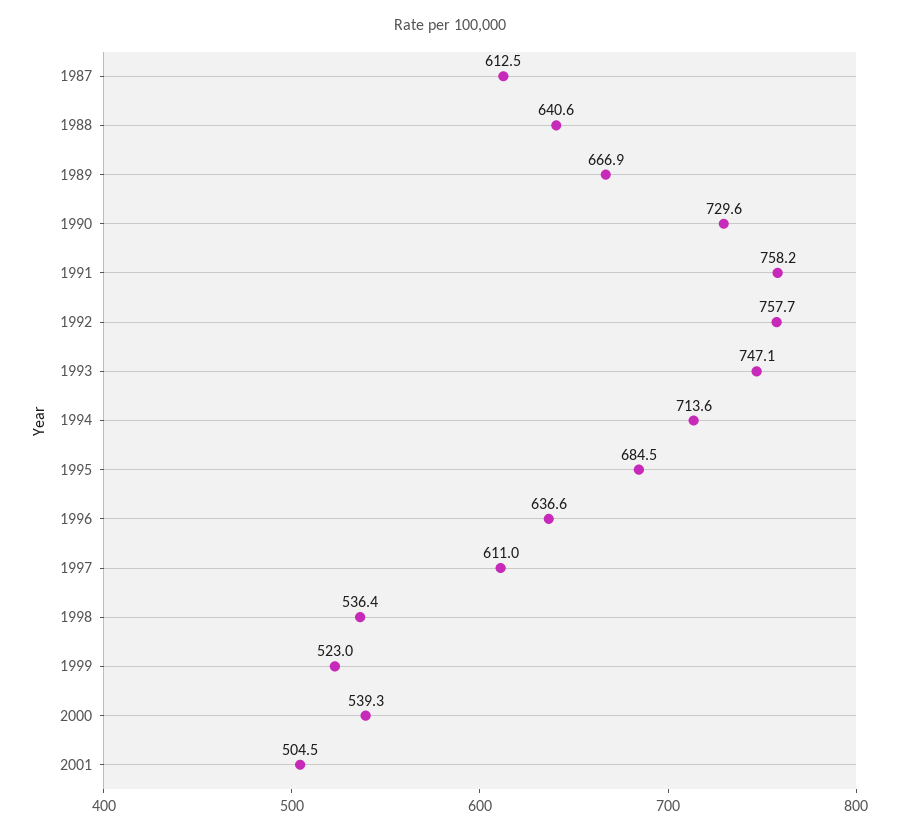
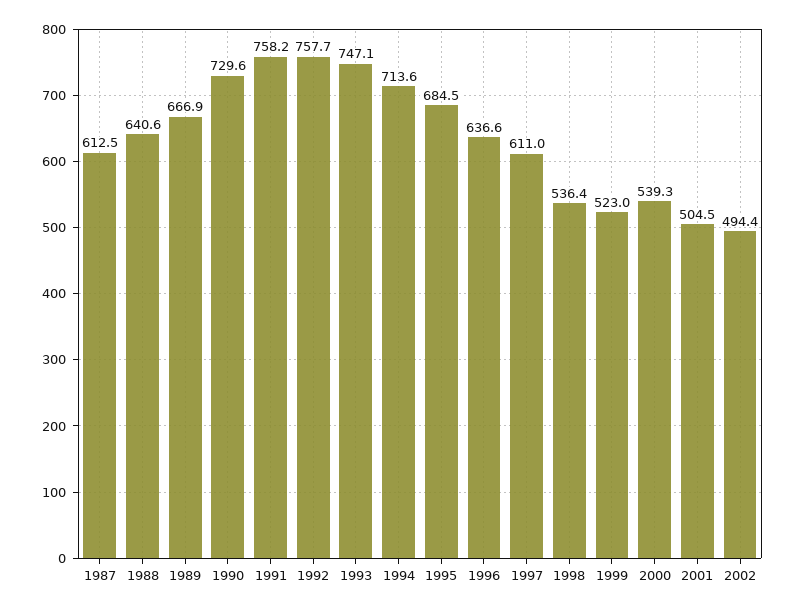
2002: none -> 494.4

